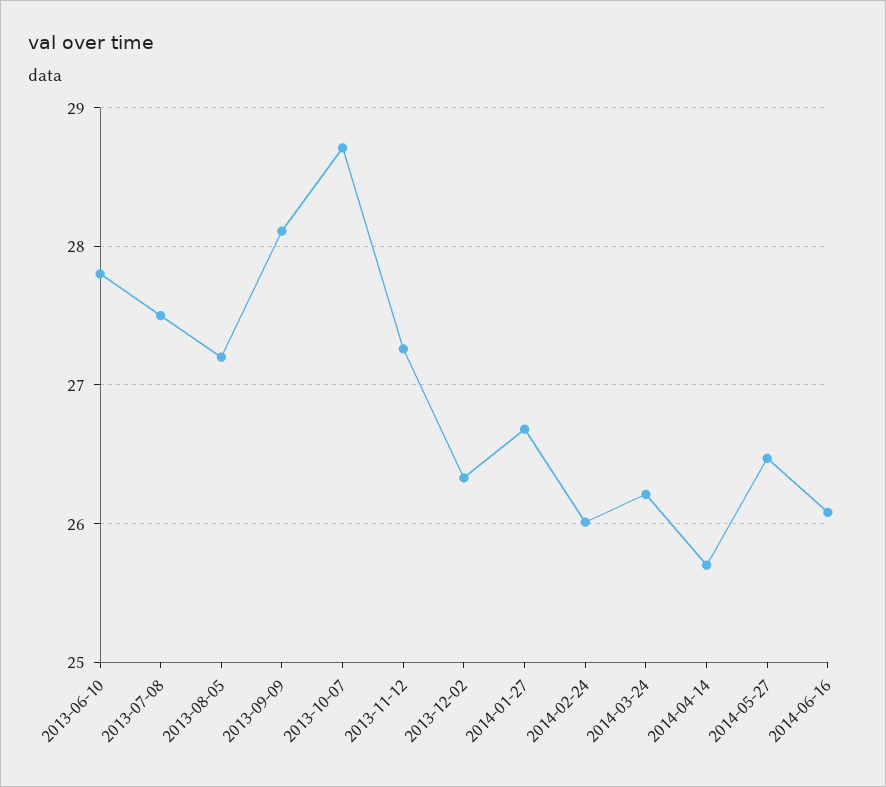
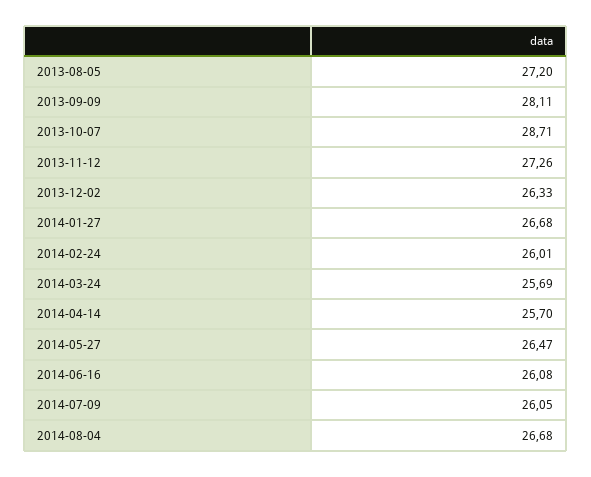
2013-06-10: 27.8 -> none
2013-07-08: 27.5 -> none
2014-03-24: 26.2 -> 25.69
2014-07-09: none -> 26.05
2014-08-04: none -> 26.68

